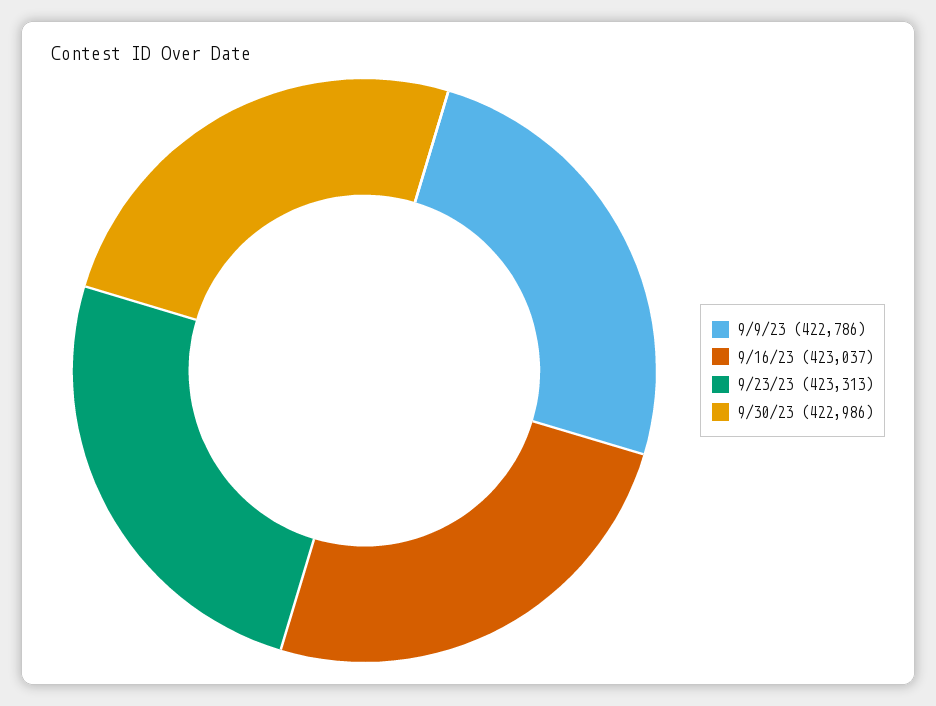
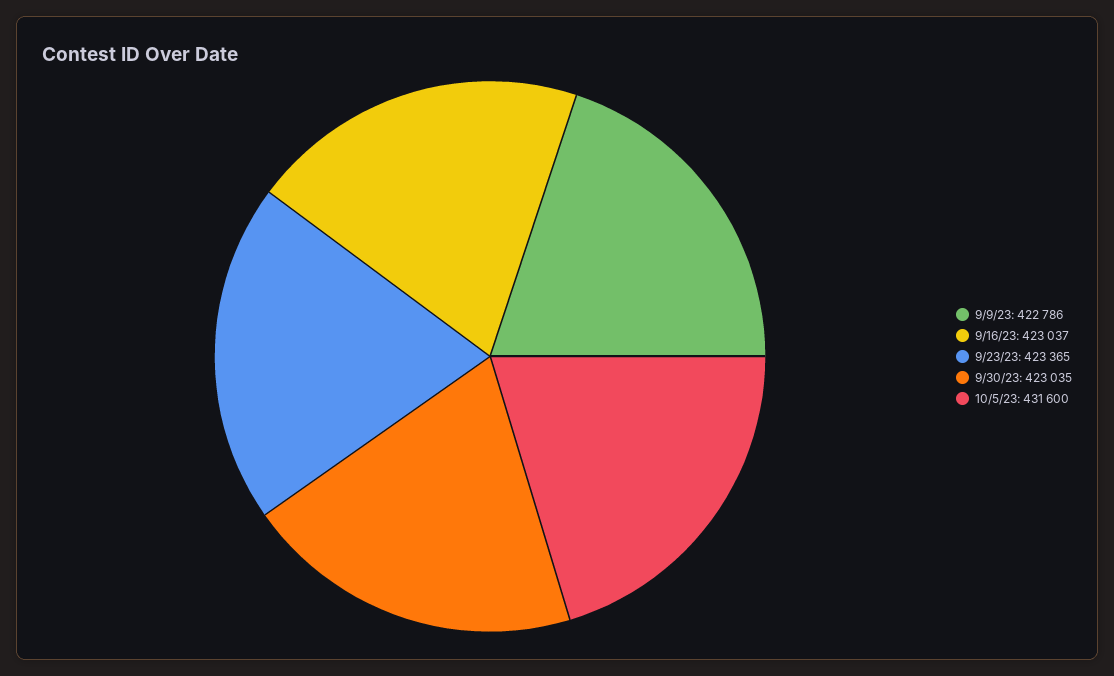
9/23/23: 423313 -> 423365
9/30/23: 422986 -> 423035
10/5/23: none -> 431600

